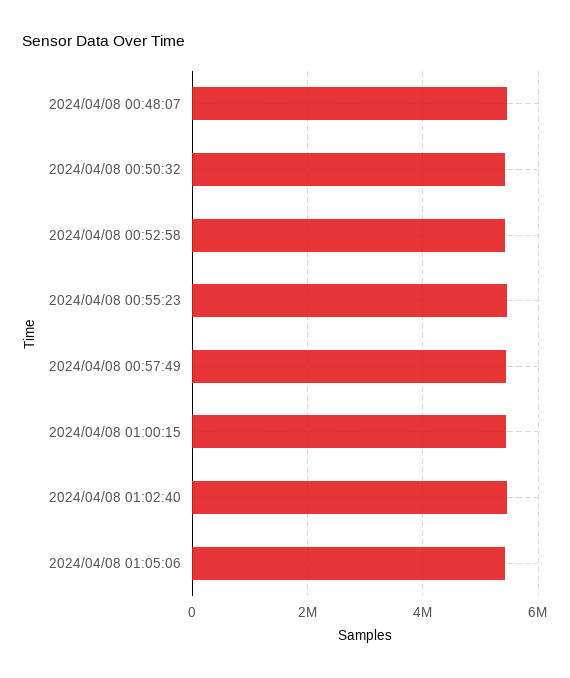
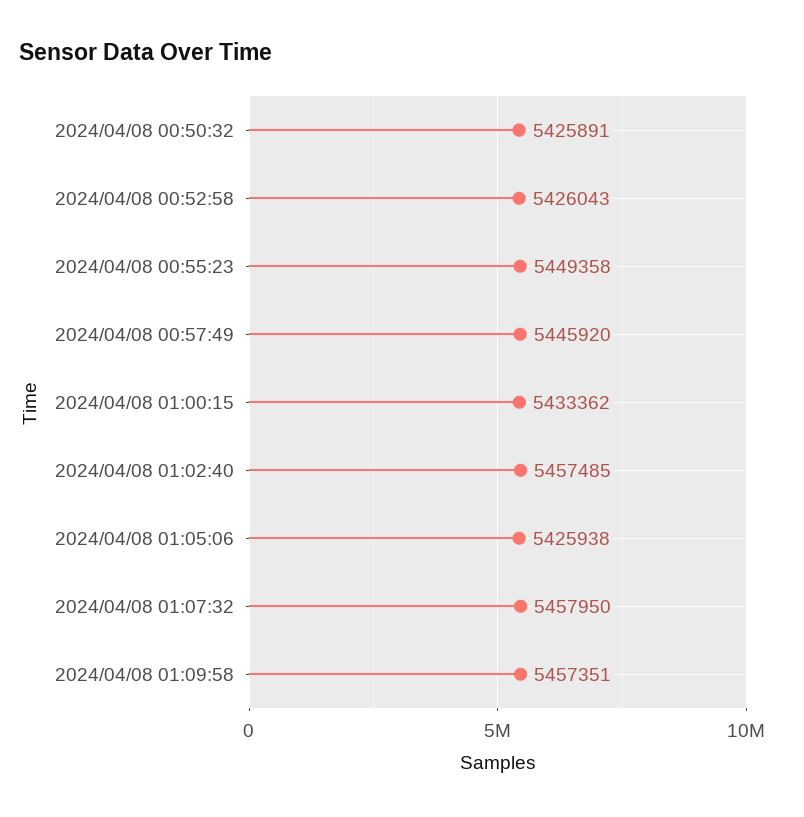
2024/04/08 00:48:07: 5400000 -> none
2024/04/08 01:07:32: none -> 5457950
2024/04/08 01:09:58: none -> 5457351

